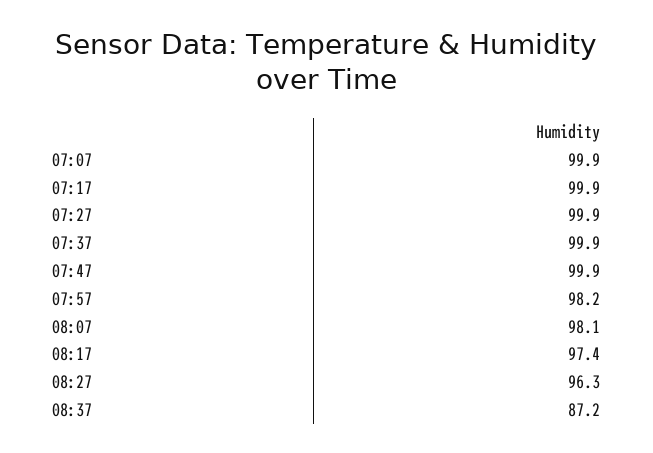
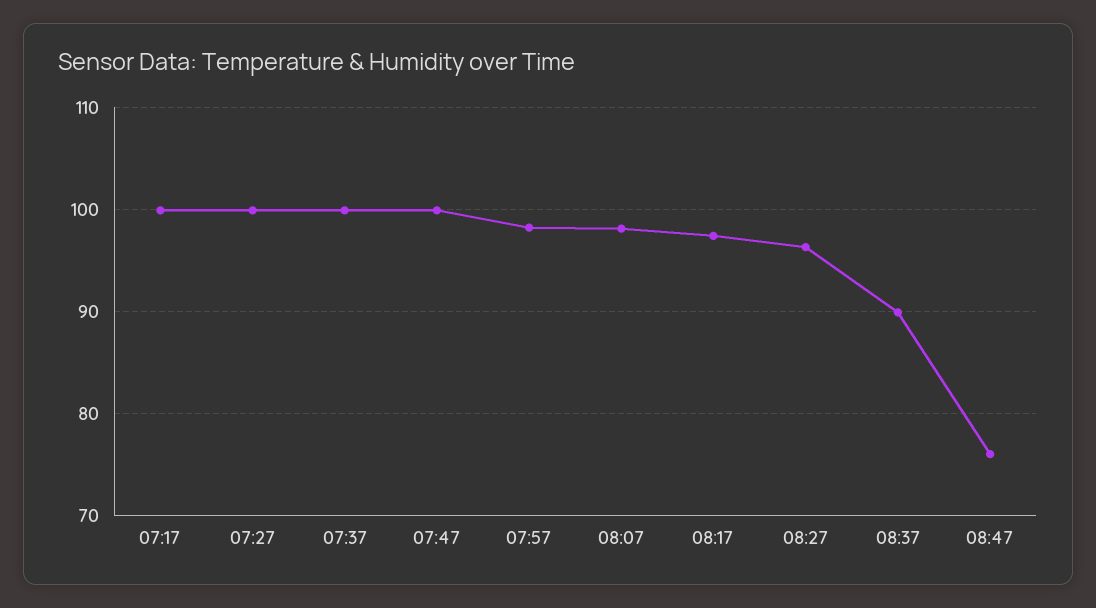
07:07: 99.9 -> none
08:37: 87.2 -> 90
08:47: none -> 76

